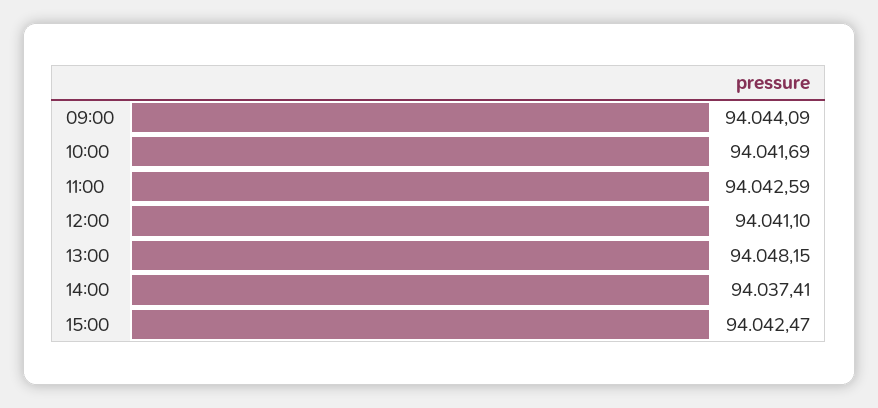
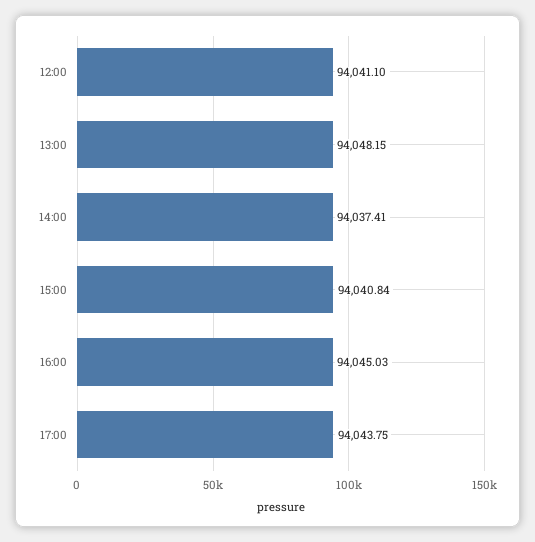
09:00: 94044.09 -> none
10:00: 94041.69 -> none
11:00: 94042.59 -> none
15:00: 94042.47 -> 94040.84
16:00: none -> 94045.03
17:00: none -> 94043.75

